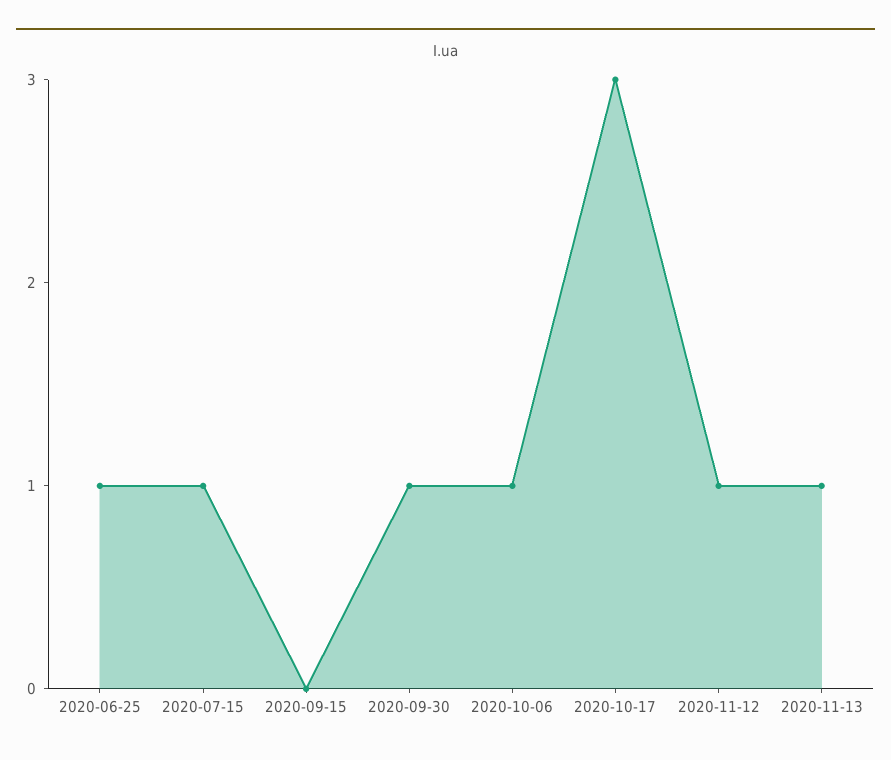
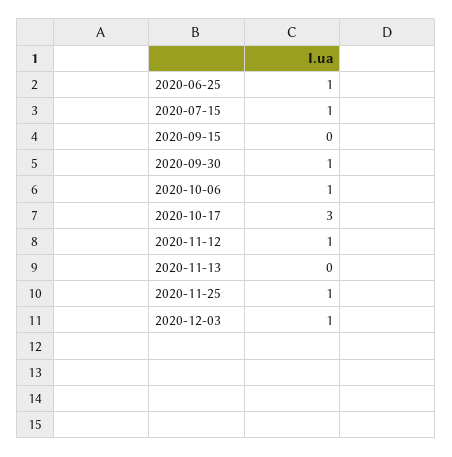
2020-11-13: 1 -> 0
2020-11-25: none -> 1
2020-12-03: none -> 1

